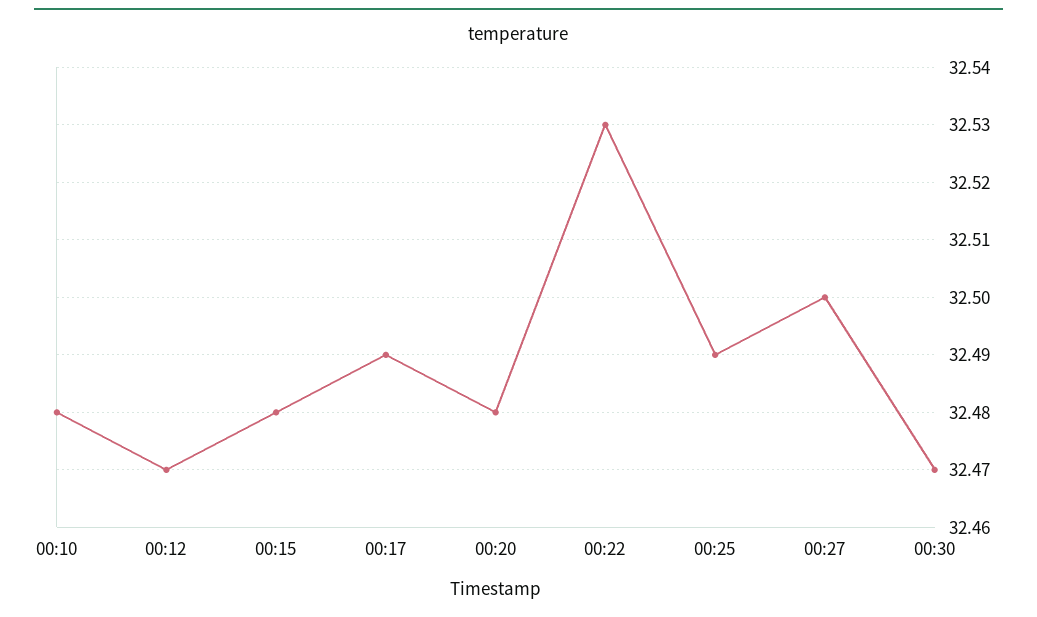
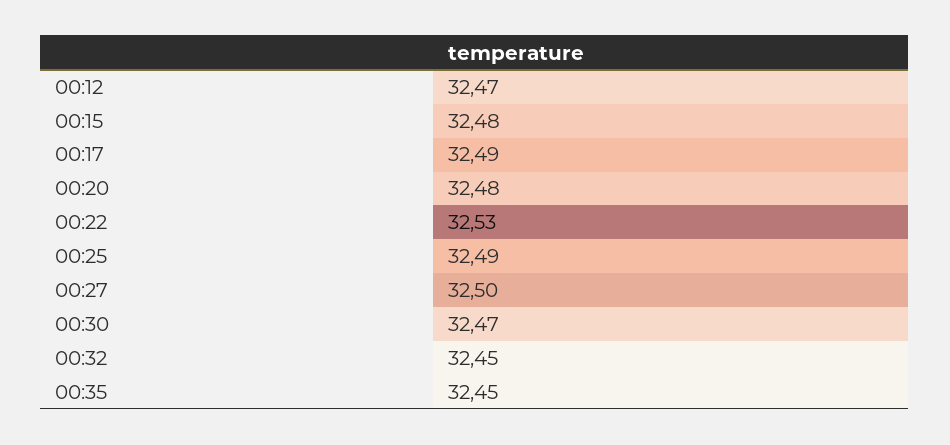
00:10: 32.48 -> none
00:32: none -> 32.45
00:35: none -> 32.45

